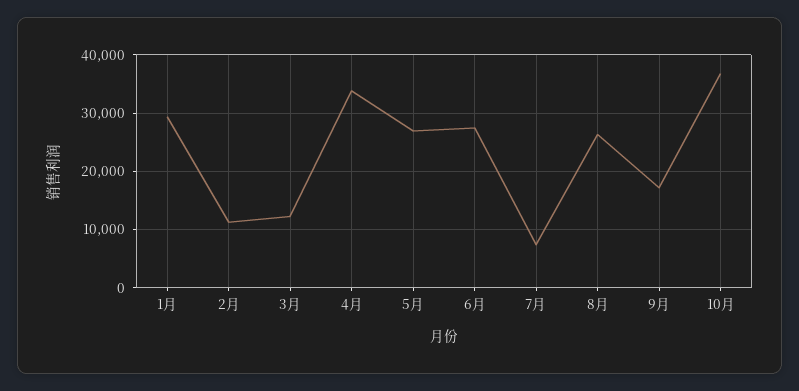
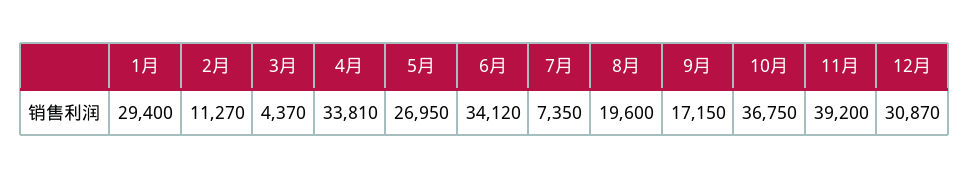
3月: 12000 -> 4370
6月: 28000 -> 34120
8月: 26000 -> 19600
11月: none -> 39200
12月: none -> 30870

